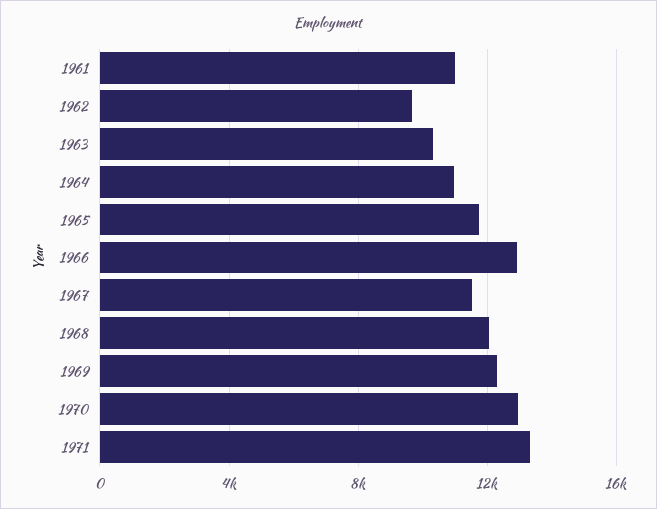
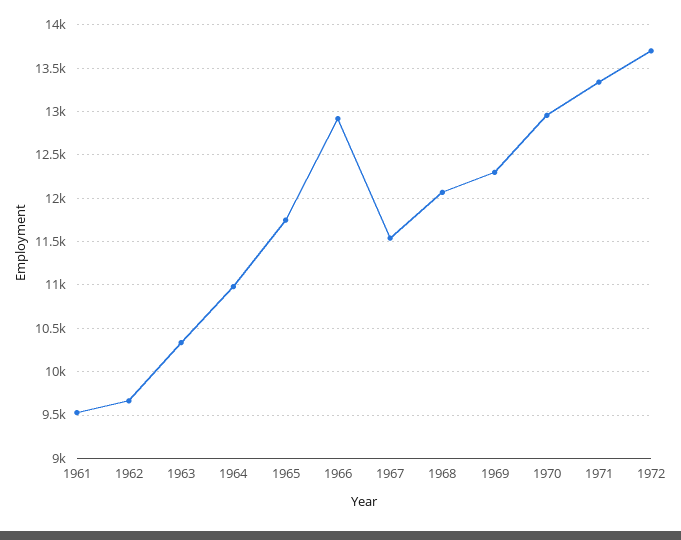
1961: 11000 -> 9500
1972: none -> 13700

